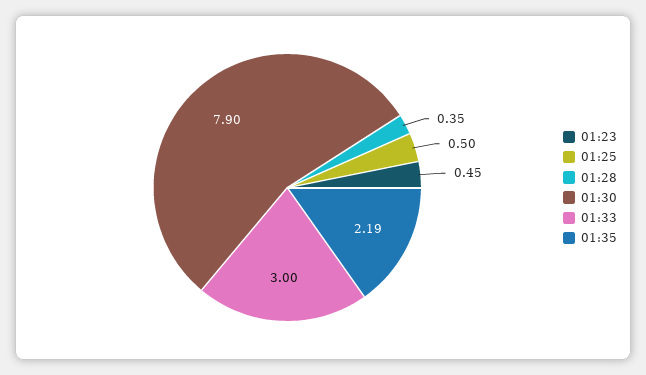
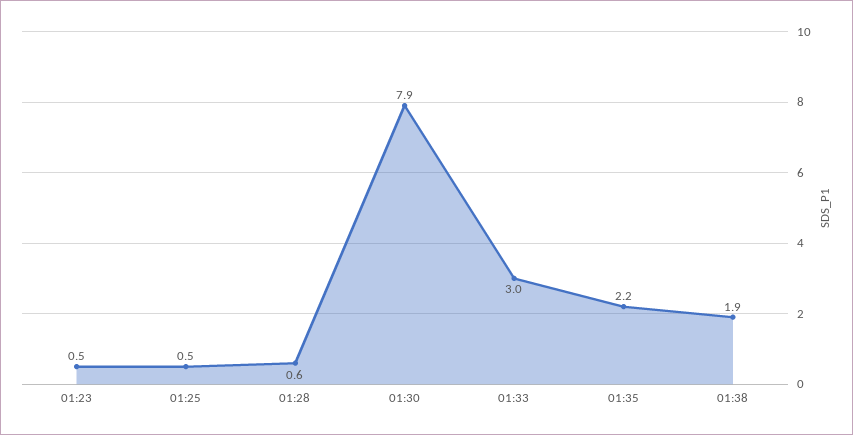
01:28: 0.35 -> 0.6
01:38: none -> 1.9

